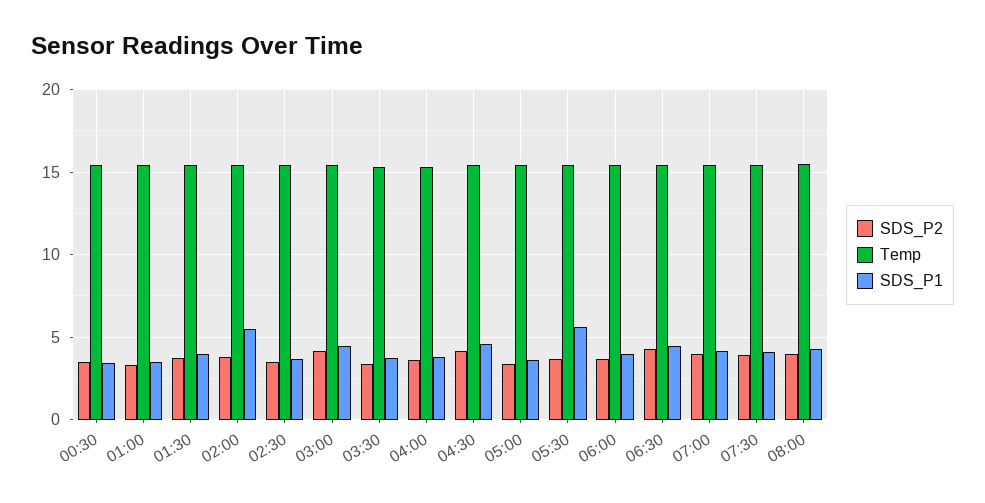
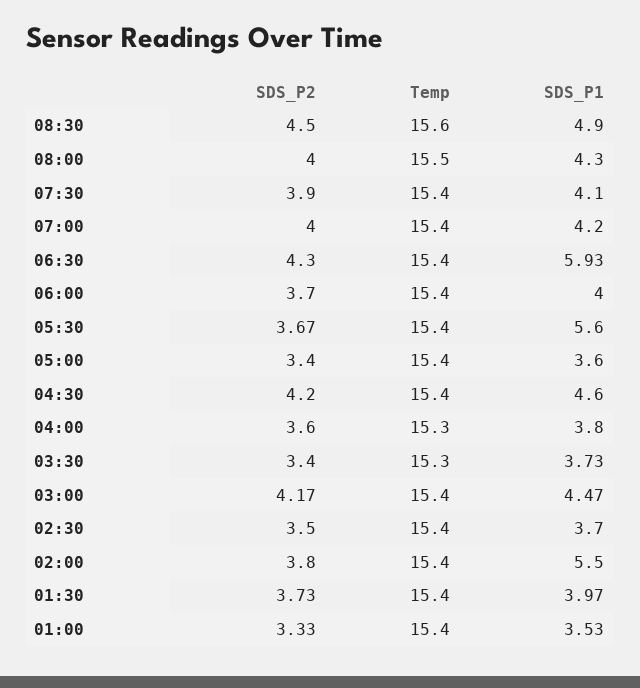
SDS_P2, 00:30: 3.5 -> none
Temp, 00:30: 15.5 -> none
SDS_P1, 00:30: 3.5 -> none
SDS_P1, 06:30: 4.5 -> 5.93
SDS_P2, 08:30: none -> 4.5
Temp, 08:30: none -> 15.6
SDS_P1, 08:30: none -> 4.9

